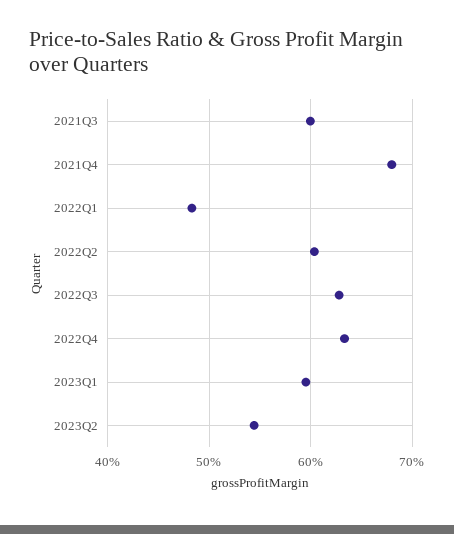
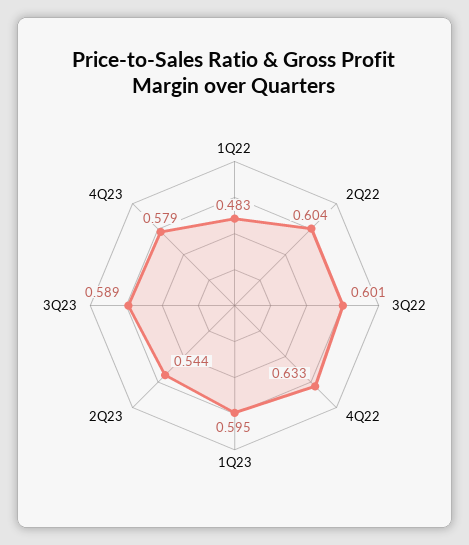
2021Q3: 0.6 -> none
2021Q4: 0.68 -> none
2022Q3: 0.63 -> 0.601
3Q23: none -> 0.589
4Q23: none -> 0.579

